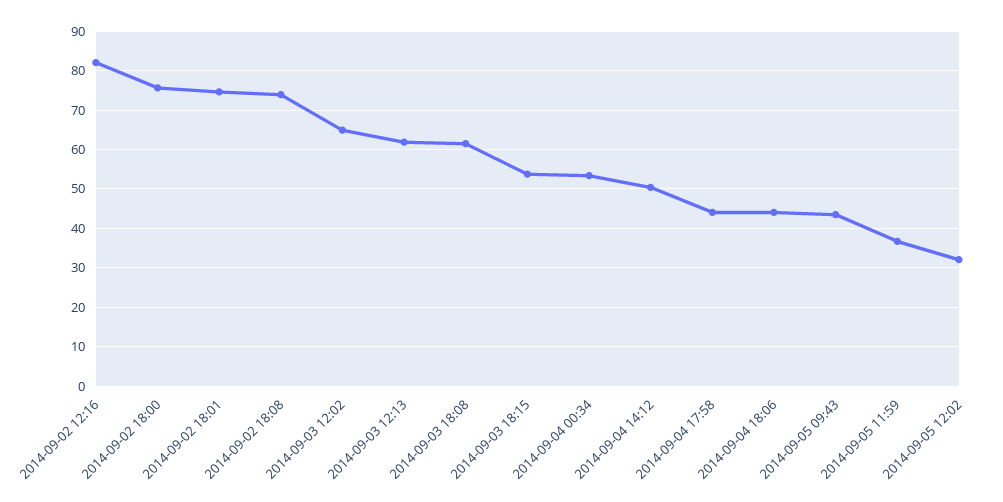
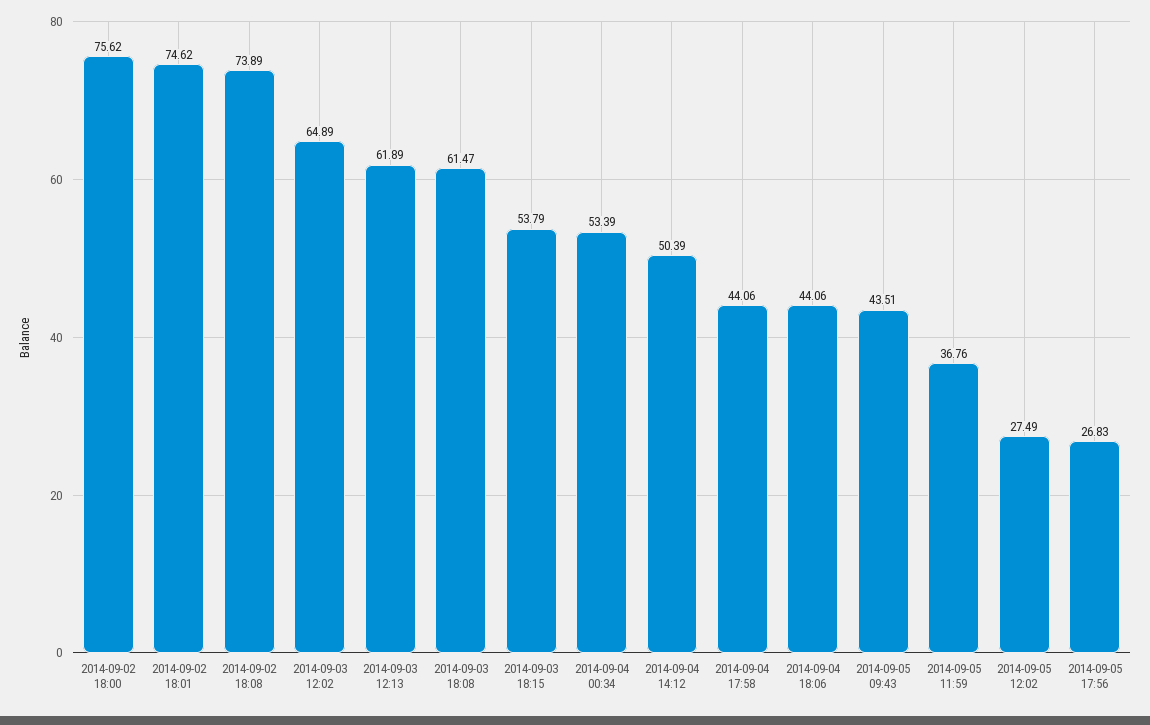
2014-09-02 12:16: 82 -> none
2014-09-05 12:02: 32 -> 27.49
2014-09-05 17:56: none -> 26.83

